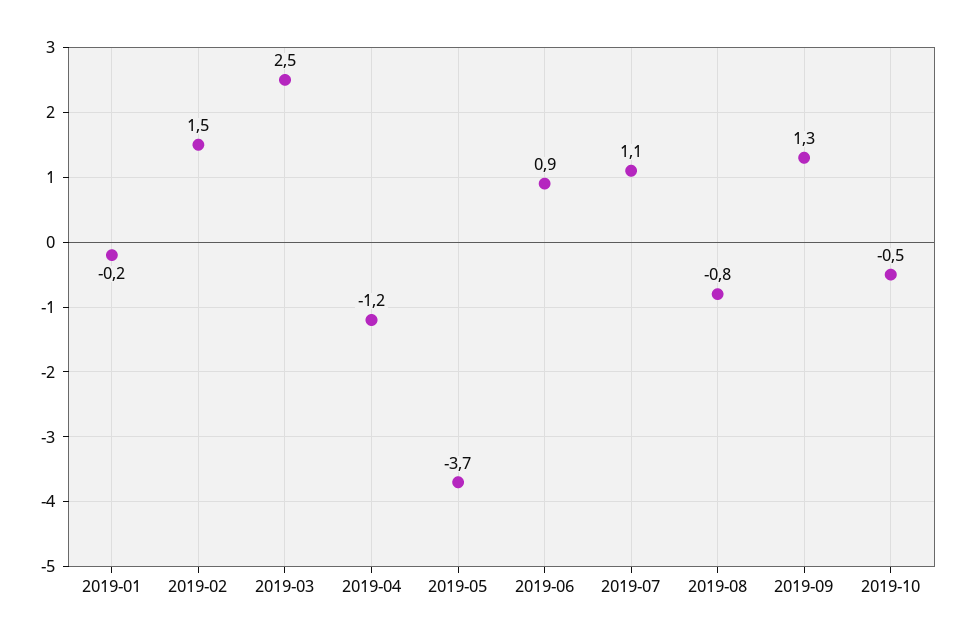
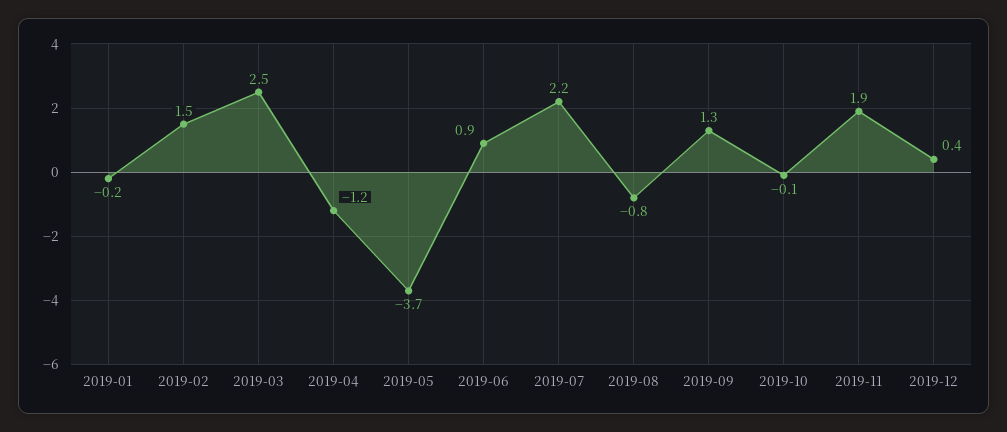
2019-07: 1.1 -> 2.2
2019-10: -0.5 -> -0.1
2019-11: none -> 1.9
2019-12: none -> 0.4

